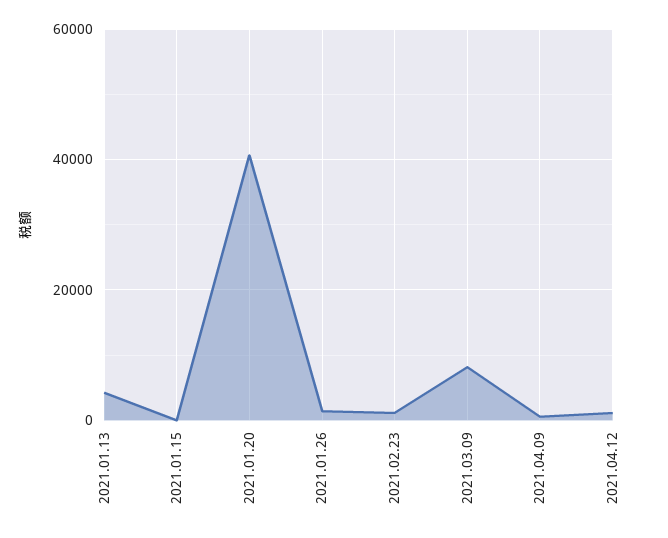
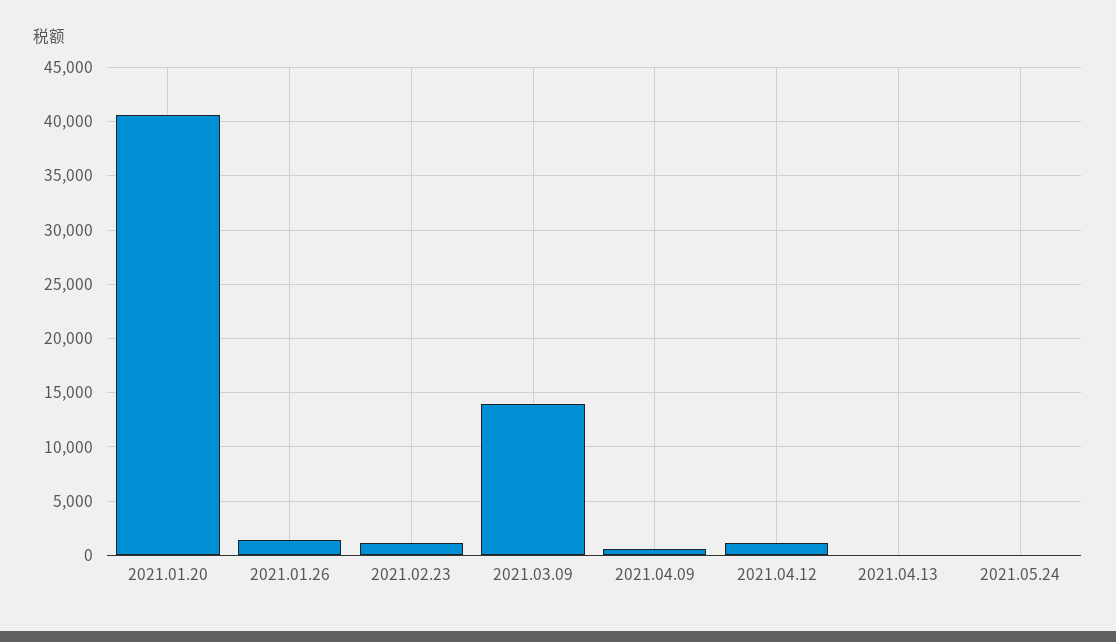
2021.01.13: 4000 -> none
2021.01.15: 0 -> none
2021.03.09: 8000 -> 14000
2021.04.13: none -> 0
2021.05.24: none -> 0

